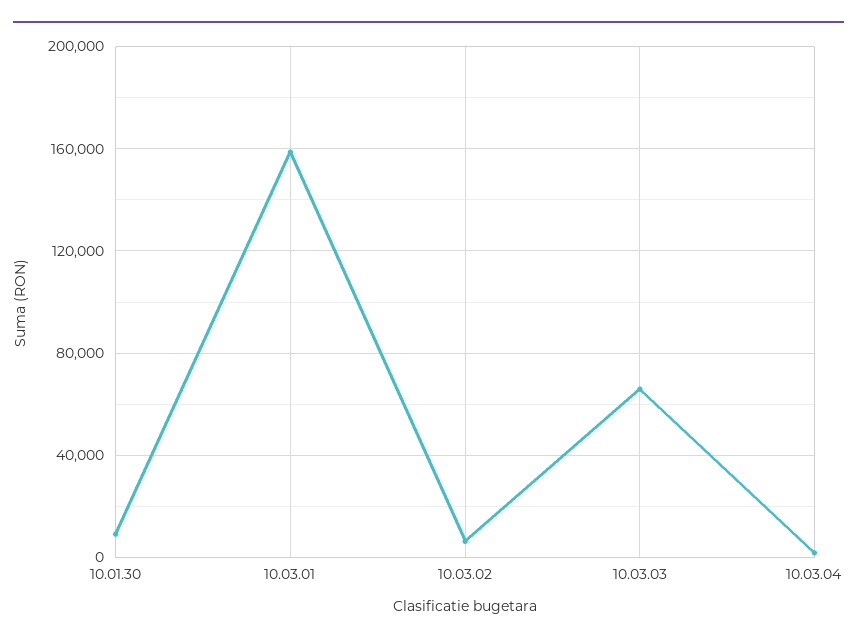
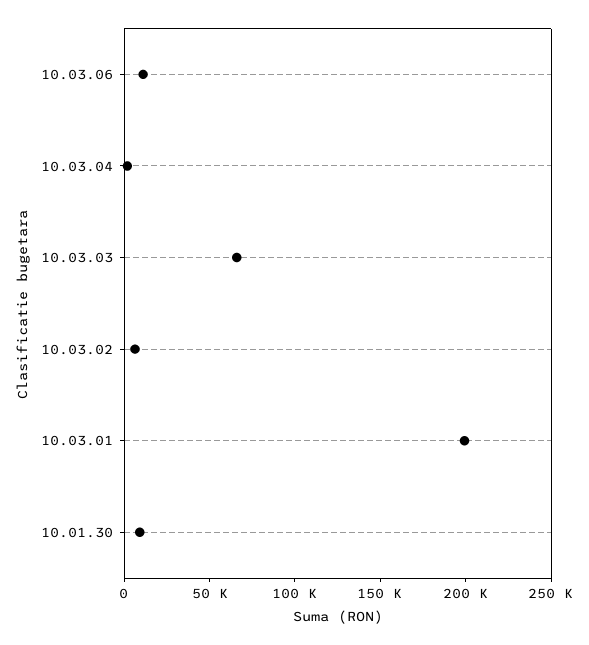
10.03.01: 160000 -> 200000
10.03.06: none -> 10000

